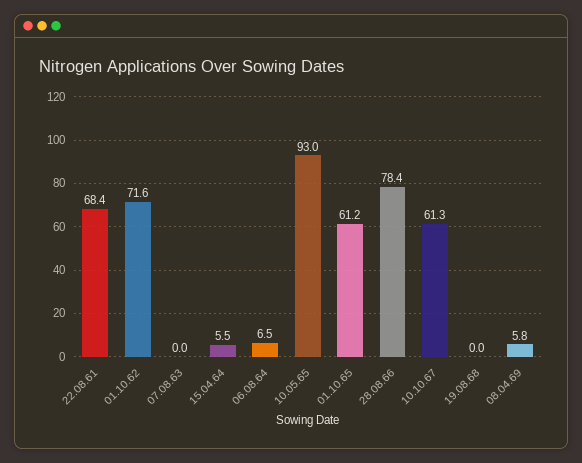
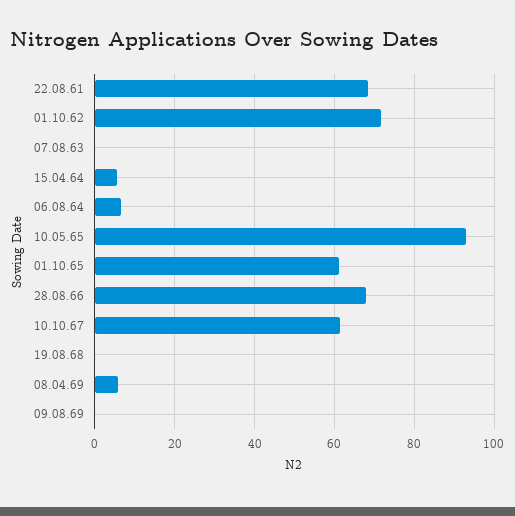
28.08.66: 78.4 -> 68
09.08.69: none -> 0

